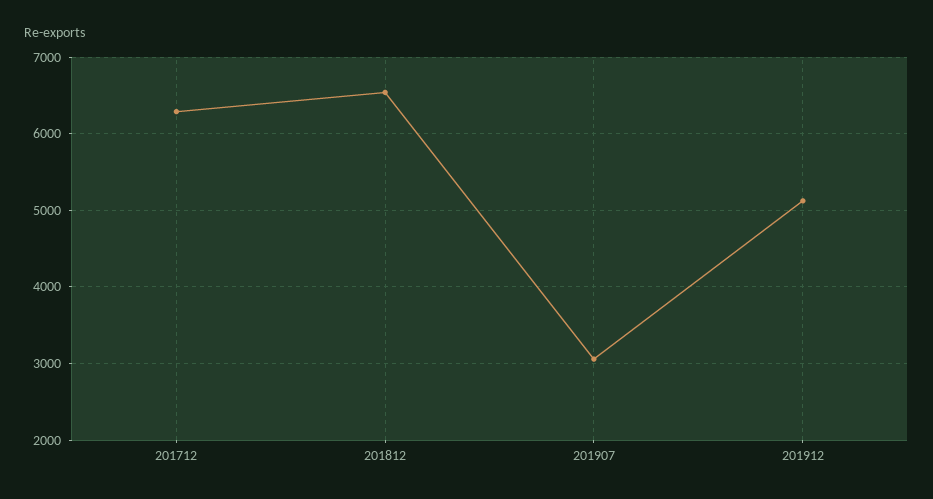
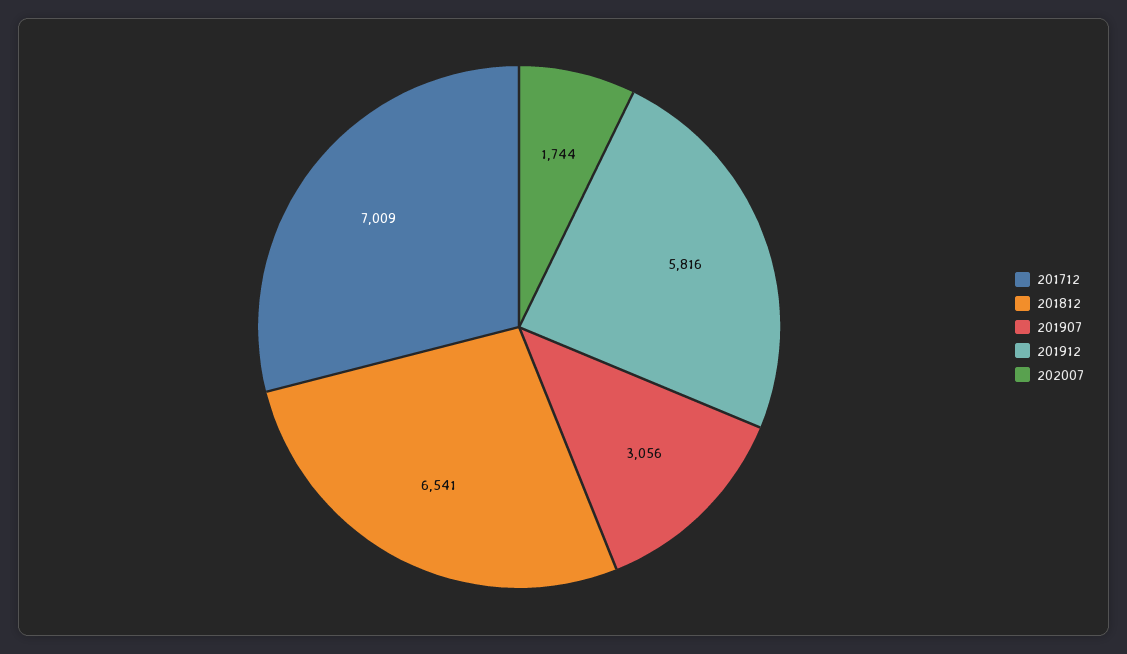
201712: 6300 -> 7009
201912: 5100 -> 5816
202007: none -> 1744

